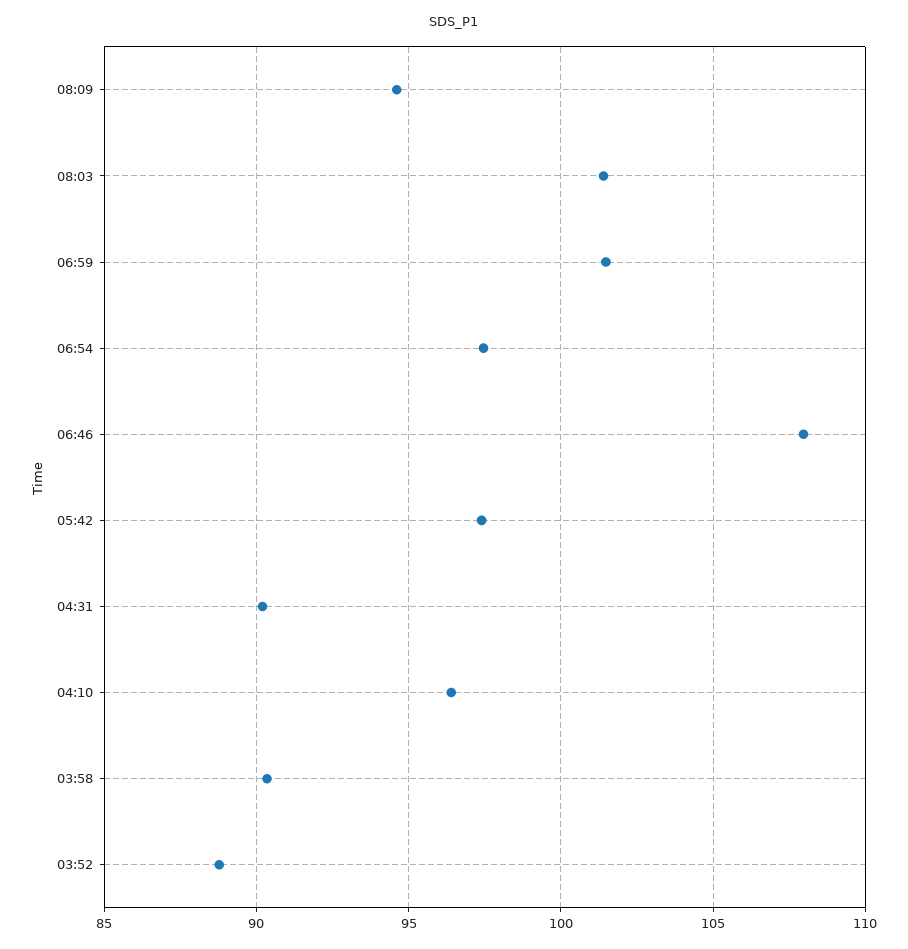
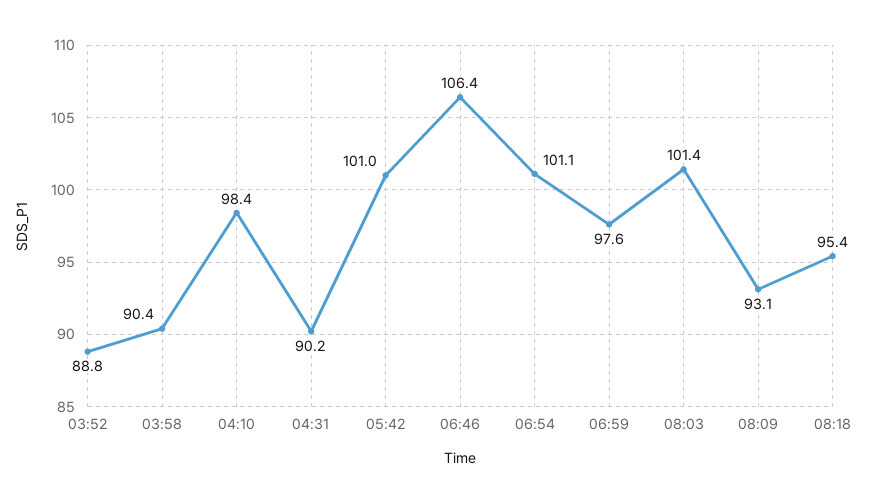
08:09: 94.5 -> 93.1
06:59: 101.5 -> 97.6
06:54: 97.5 -> 101.1
06:46: 108 -> 106.4
05:42: 97.5 -> 101
04:10: 96.5 -> 98.4
08:18: none -> 95.4

